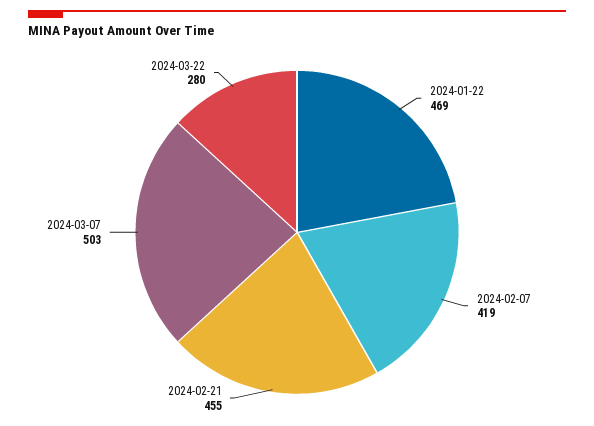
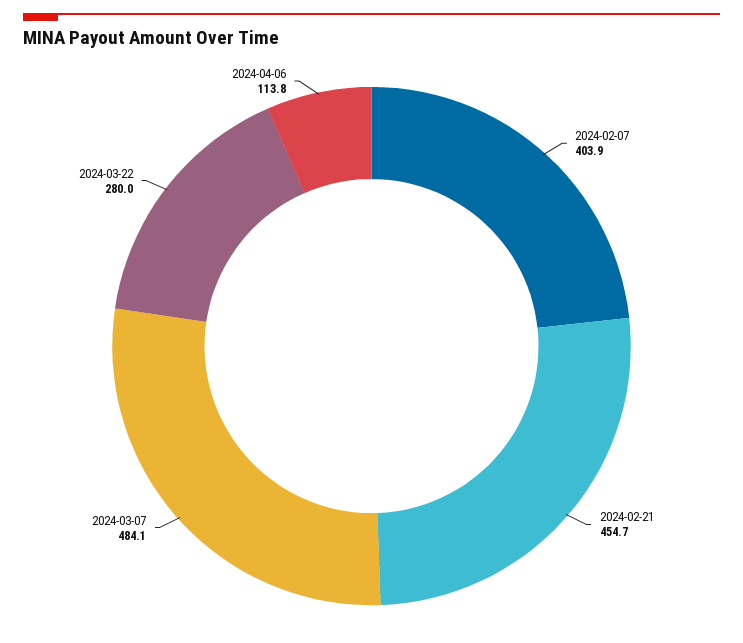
2024-01-22: 469 -> none
2024-02-07: 419 -> 403.9
2024-03-07: 503 -> 484.1
2024-04-06: none -> 113.8

